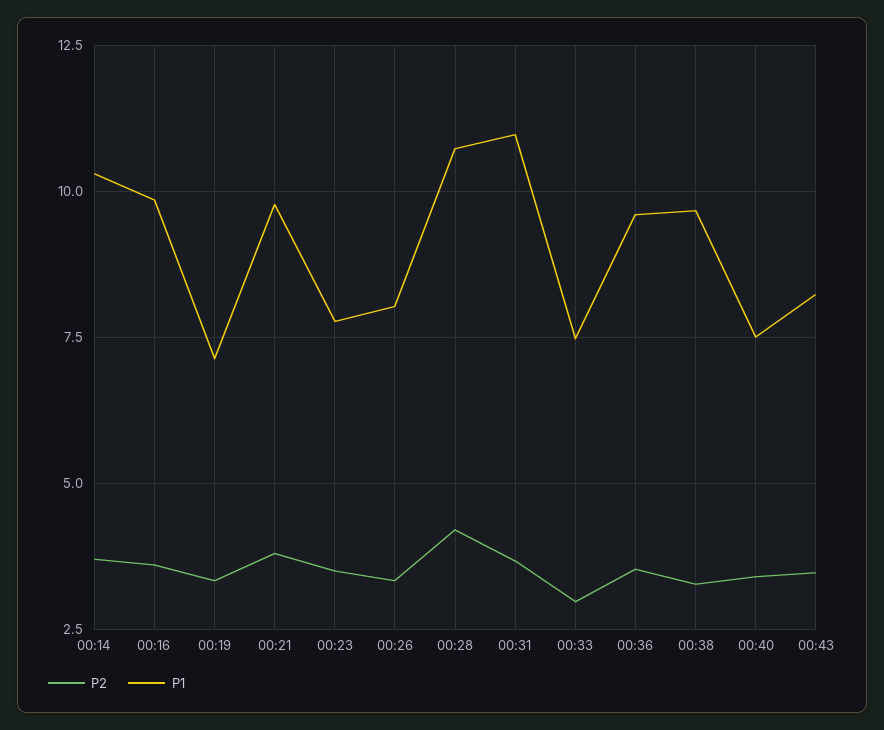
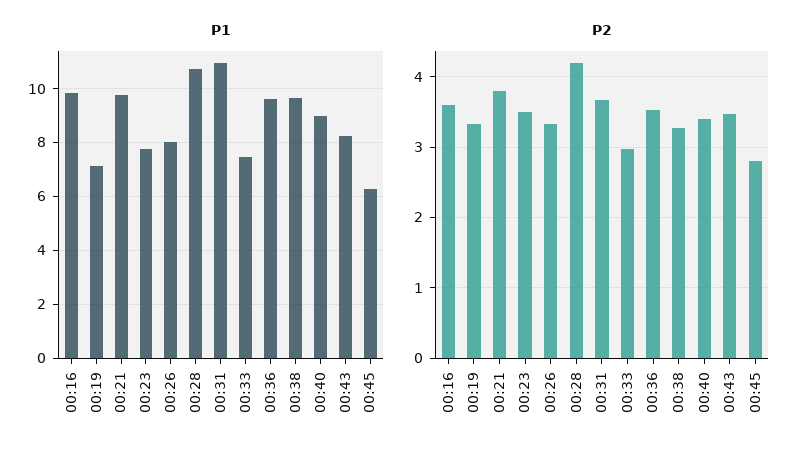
P2, 00:14: 3.75 -> none
P1, 00:14: 10.25 -> none
P1, 00:40: 7.5 -> 9
P1, 00:45: none -> 6.25
P2, 00:45: none -> 2.8

